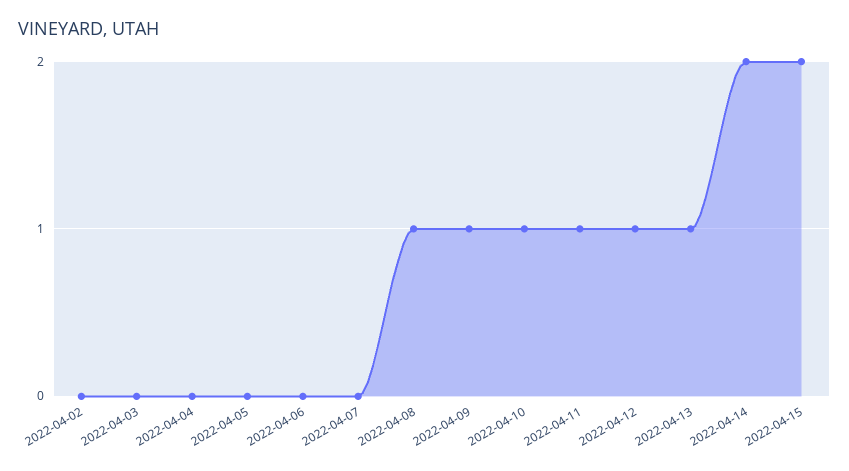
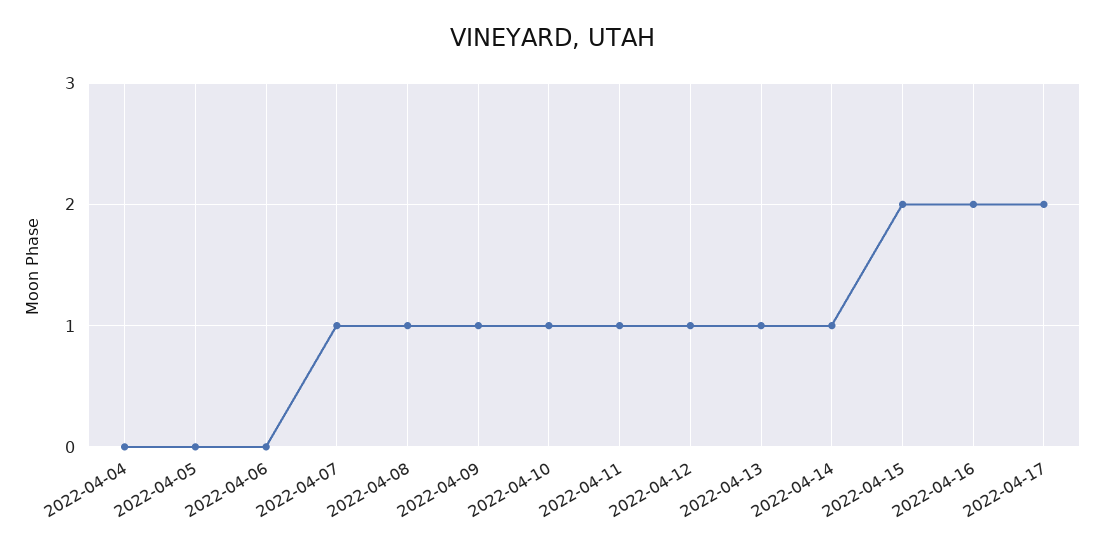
2022-04-02: 0 -> none
2022-04-03: 0 -> none
2022-04-07: 0 -> 1
2022-04-14: 2 -> 1
2022-04-16: none -> 2
2022-04-17: none -> 2

